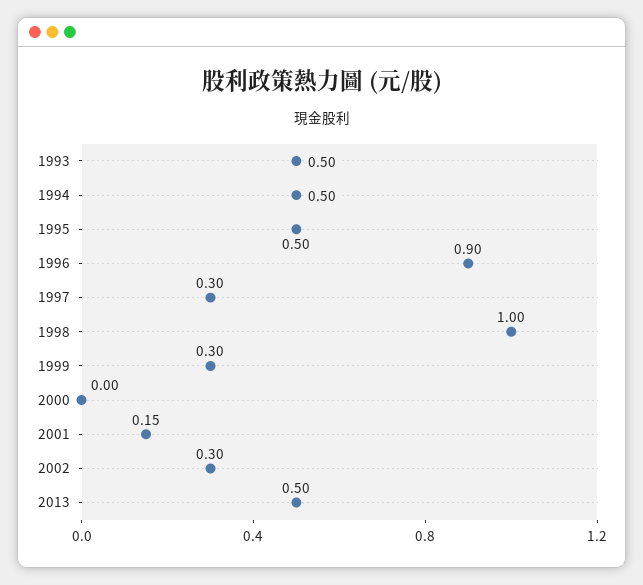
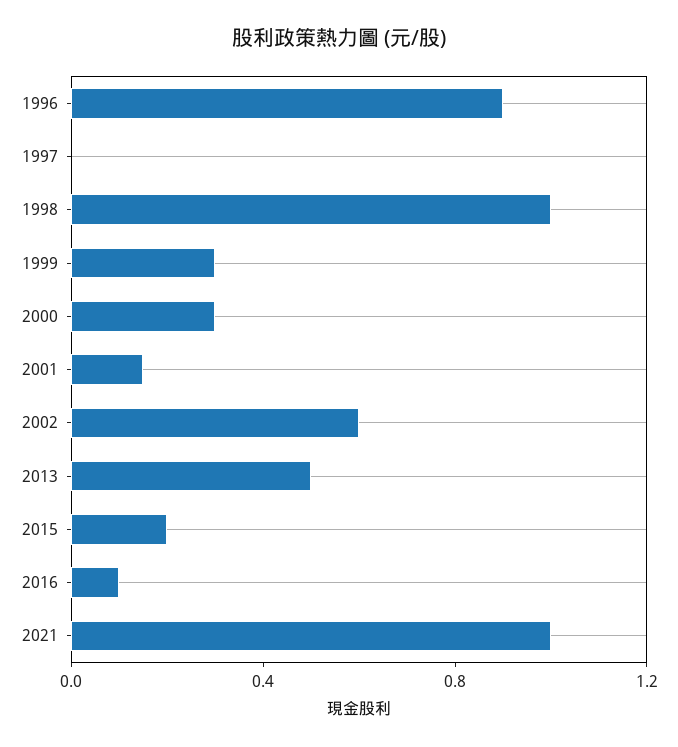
1993: 0.5 -> none
1994: 0.5 -> none
1995: 0.5 -> none
1997: 0.3 -> 0
2000: 0 -> 0.3
2002: 0.3 -> 0.6
2015: none -> 0.2
2016: none -> 0.1
2021: none -> 1

